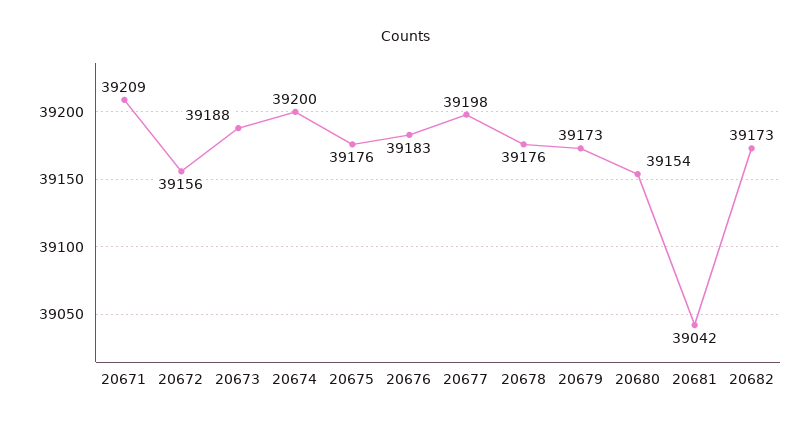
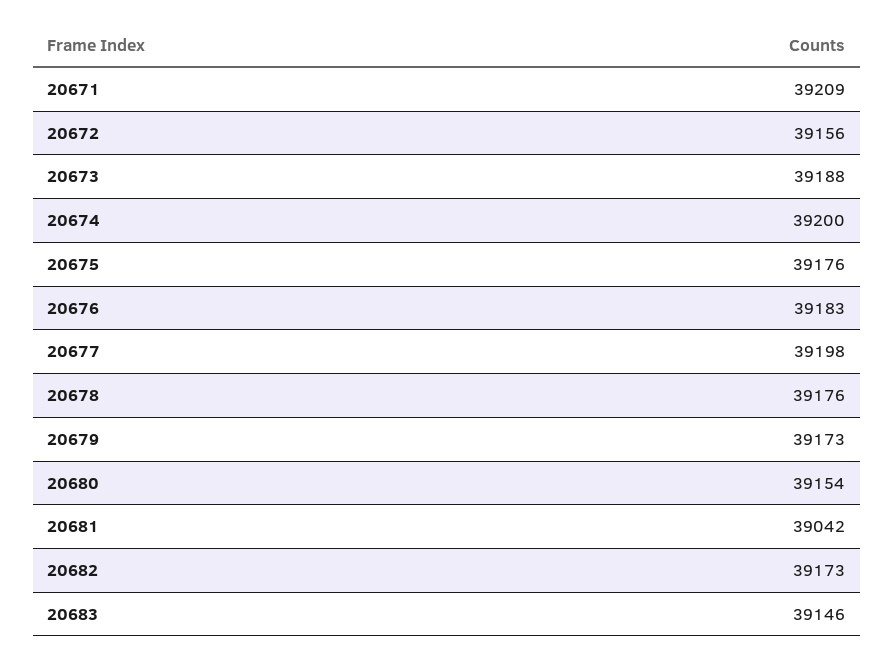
20683: none -> 39146

